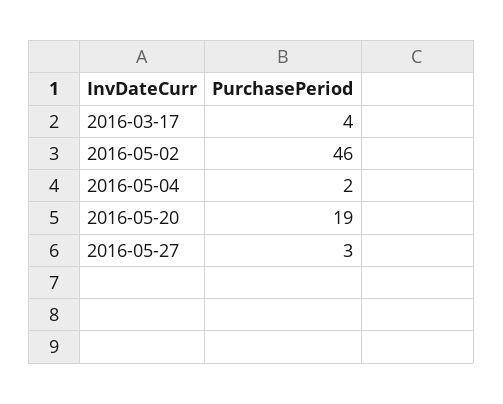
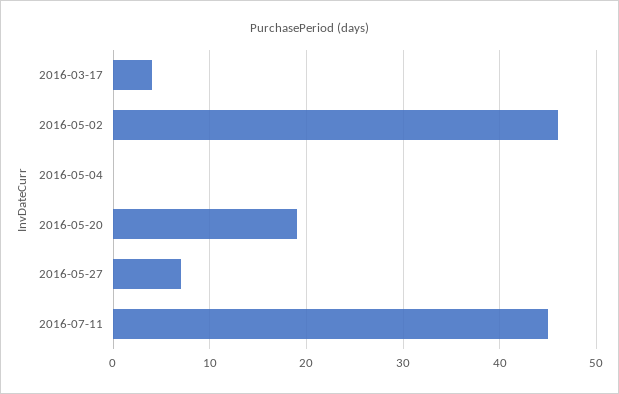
2016-05-04: 2 -> 0
2016-05-27: 3 -> 7
2016-07-11: none -> 45

